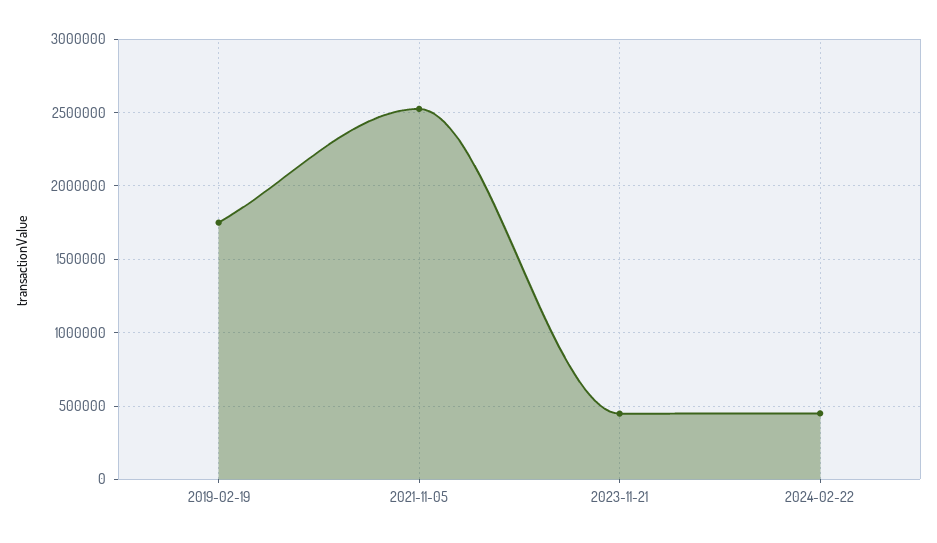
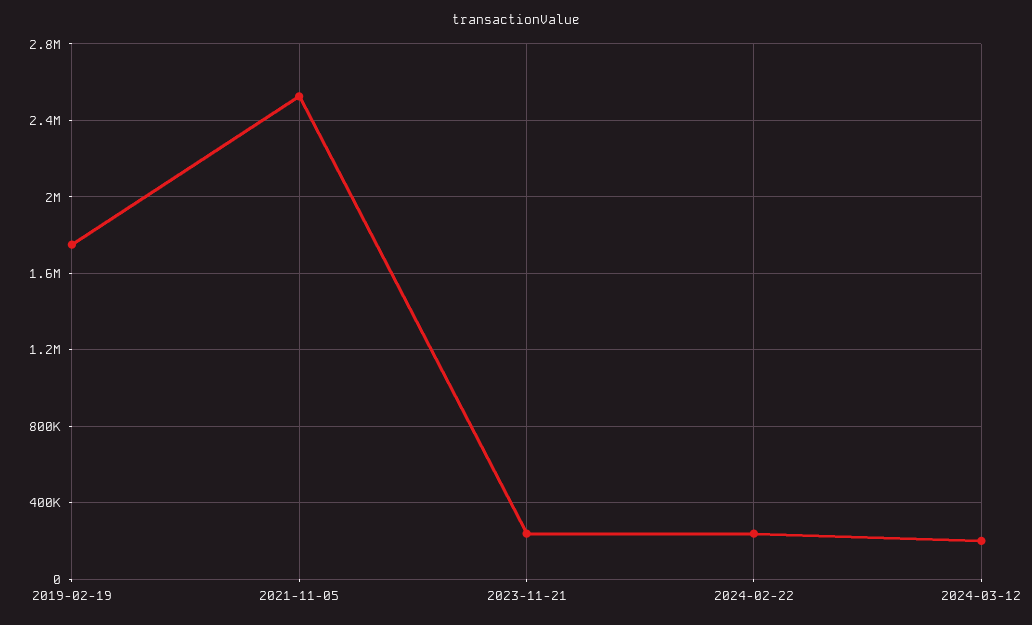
2023-11-21: 450000 -> 250000
2024-02-22: 450000 -> 250000
2024-03-12: none -> 200000

